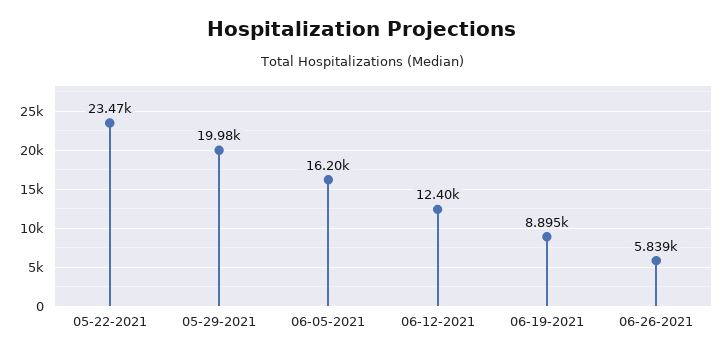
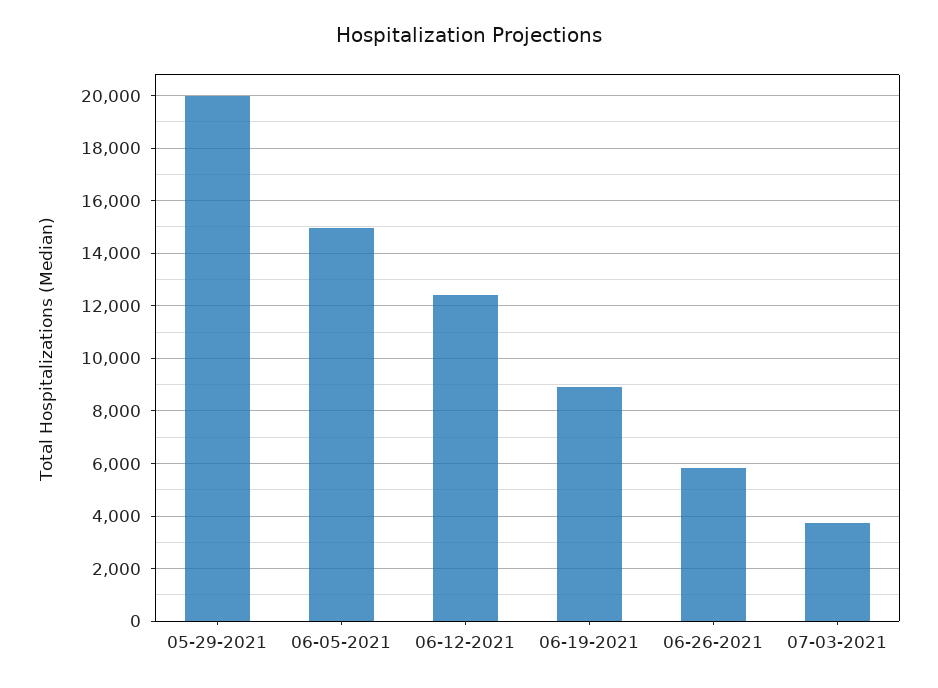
05-22-2021: 23470 -> none
06-05-2021: 16200 -> 15000
07-03-2021: none -> 3750

